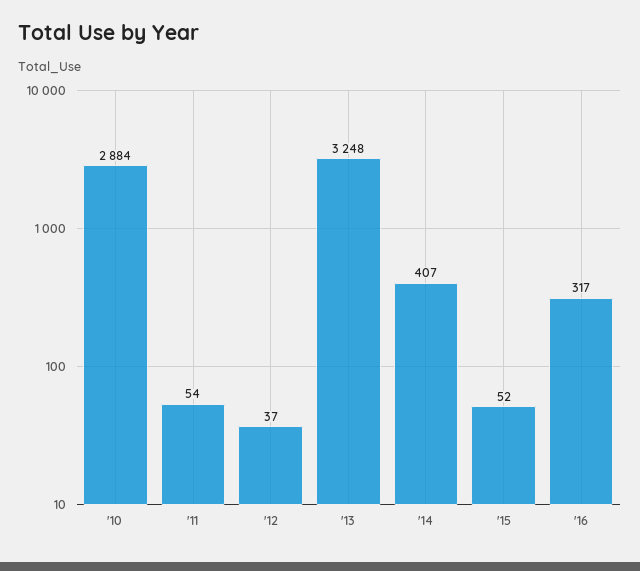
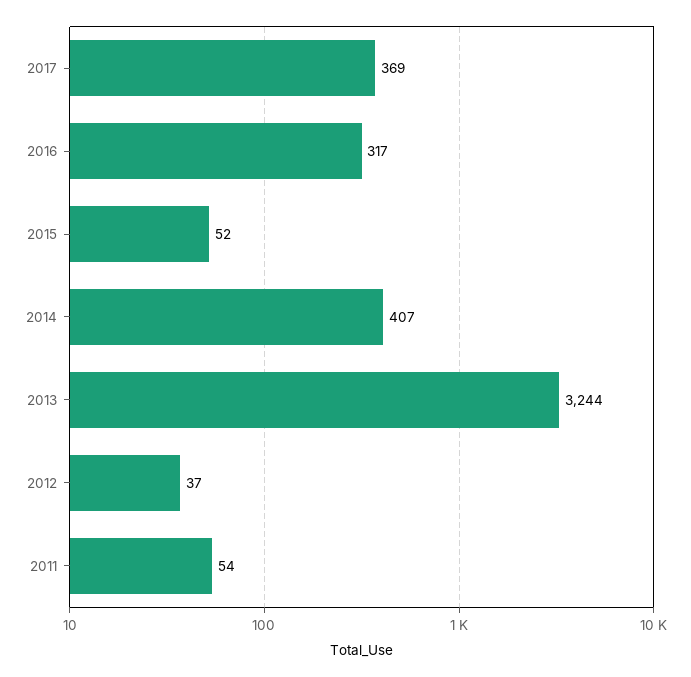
'10: 2884 -> none
'13: 3248 -> 3244
2017: none -> 369

